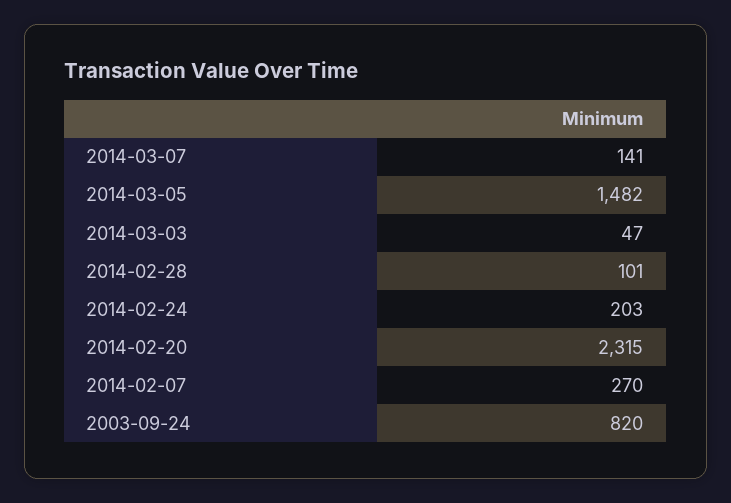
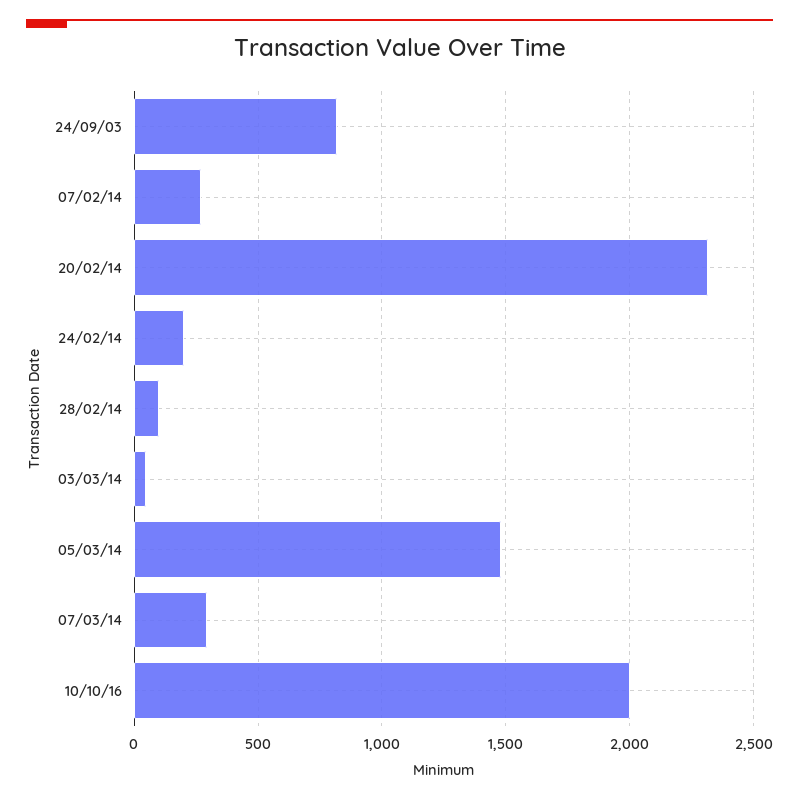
2014-03-07: 141 -> 300
10/10/16: none -> 2000

